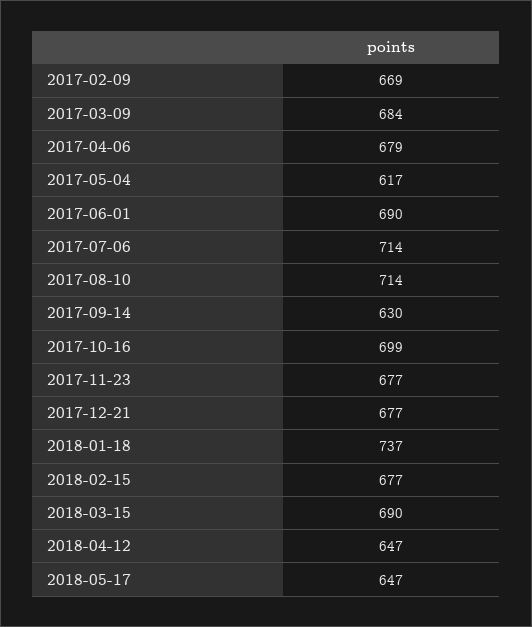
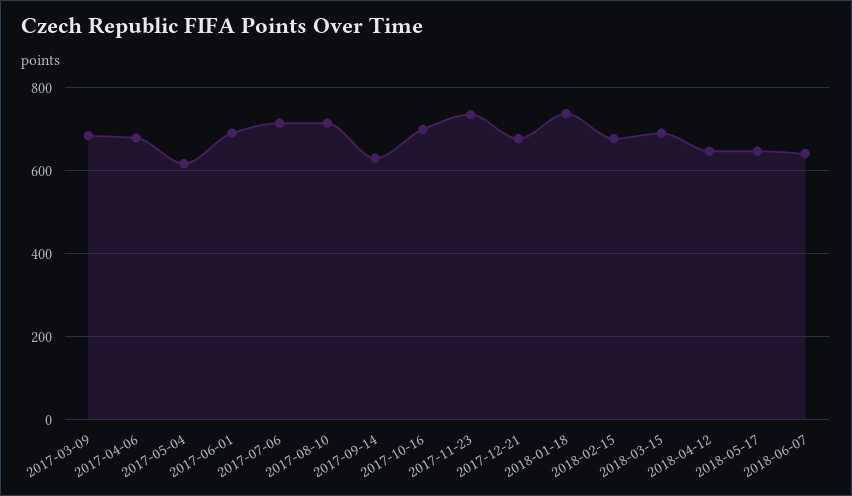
2017-02-09: 669 -> none
2017-11-23: 677 -> 740
2018-06-07: none -> 640

